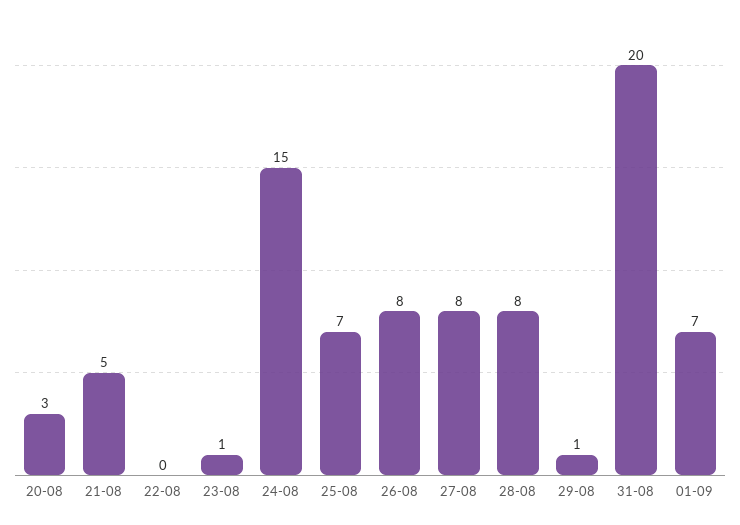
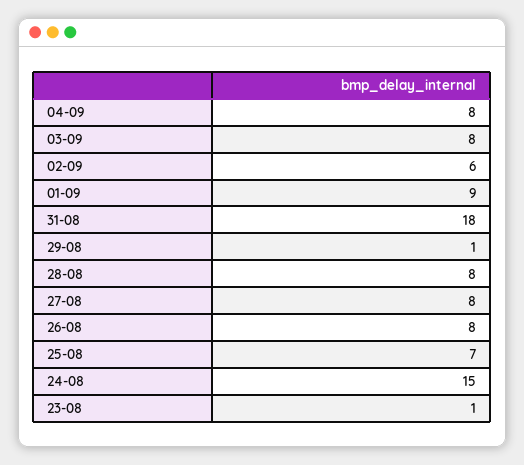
20-08: 3 -> none
21-08: 5 -> none
22-08: 0 -> none
31-08: 20 -> 18
01-09: 7 -> 9
04-09: none -> 8
03-09: none -> 8
02-09: none -> 6

